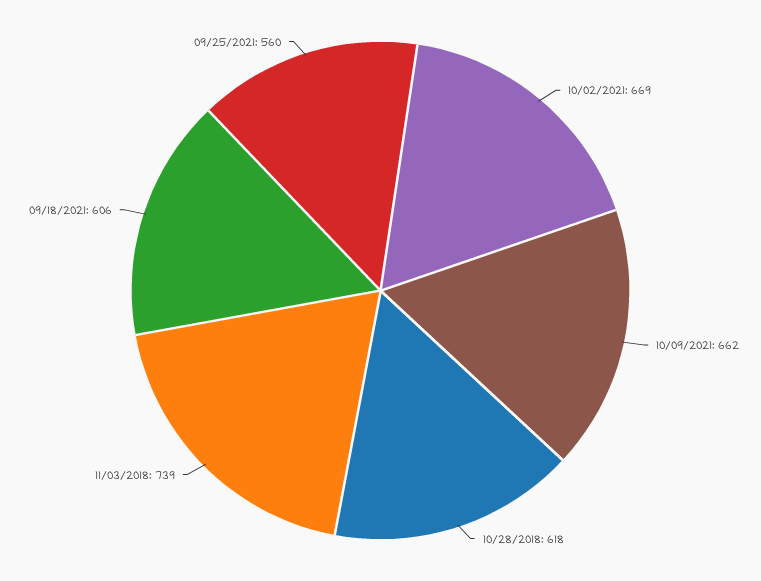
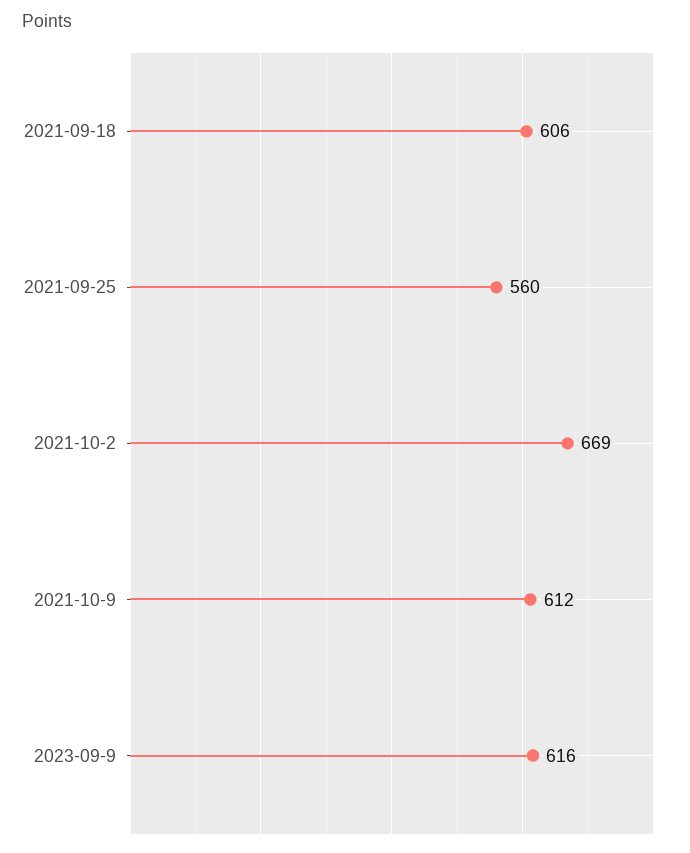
10/09/2021: 662 -> 612
10/28/2018: 618 -> none
11/03/2018: 739 -> none
2023-09-9: none -> 616

